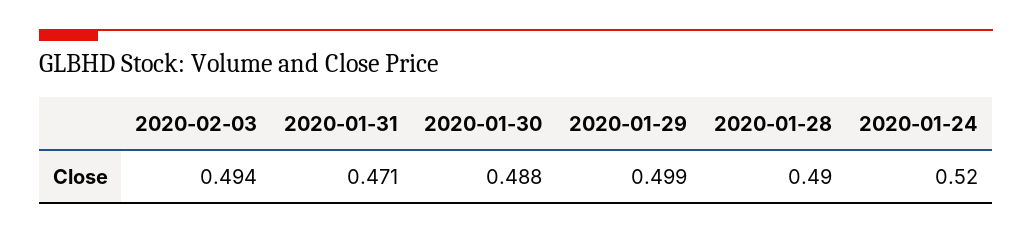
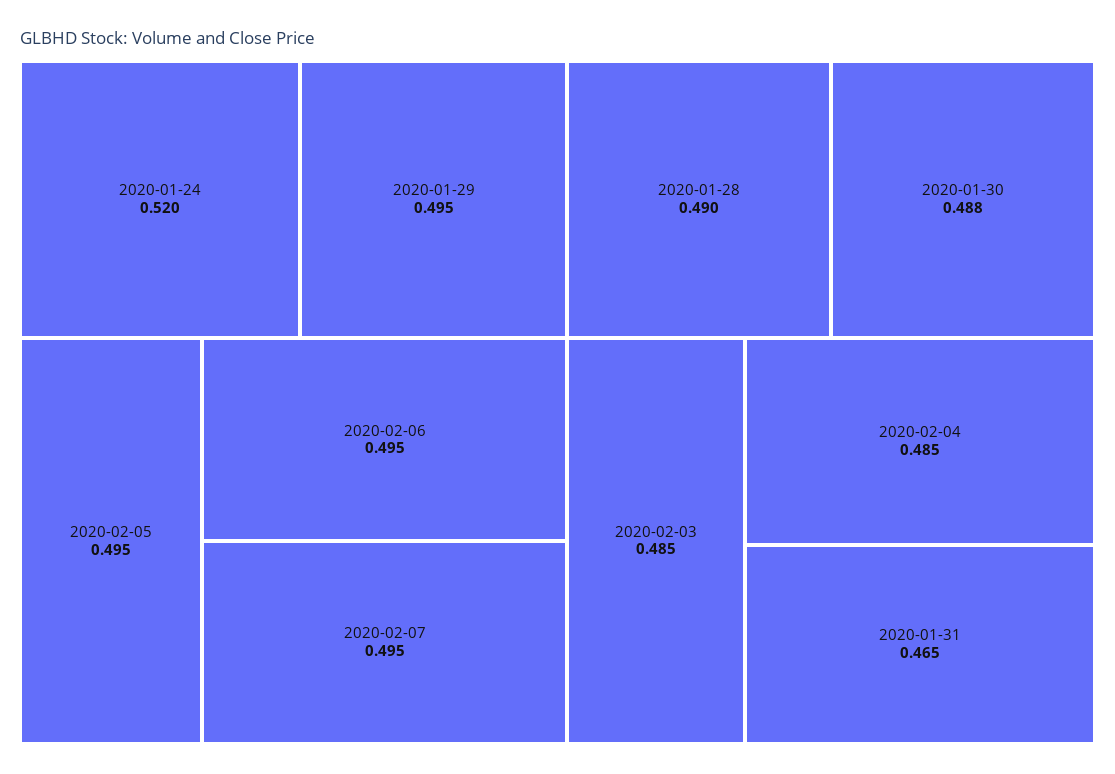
2020-02-03: 0.494 -> 0.485
2020-01-31: 0.471 -> 0.465
2020-01-29: 0.499 -> 0.495
2020-02-05: none -> 0.495
2020-02-06: none -> 0.495
2020-02-07: none -> 0.495
2020-02-04: none -> 0.485

